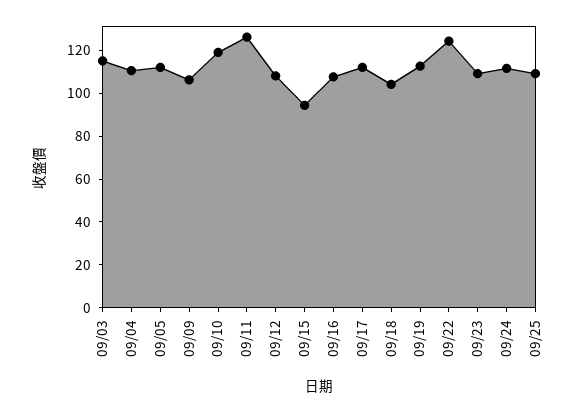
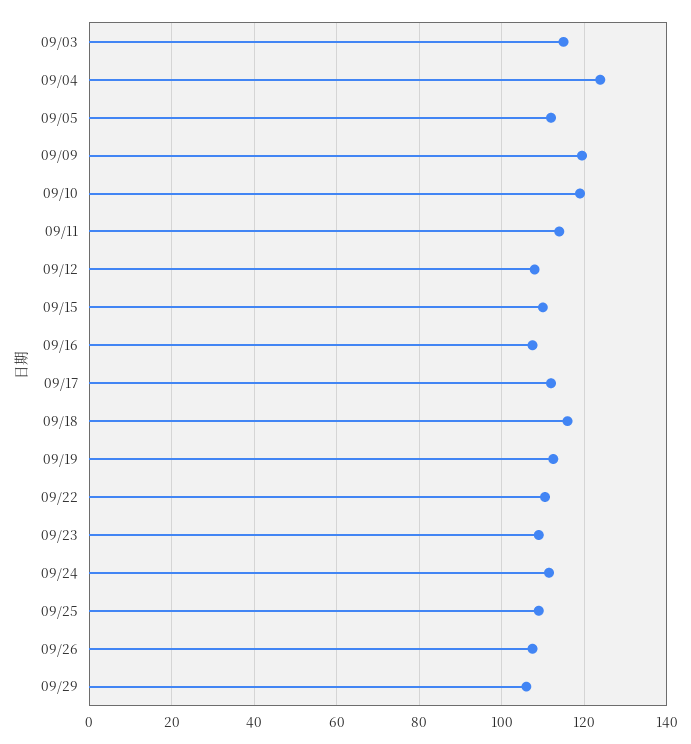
09/04: 110 -> 124
09/09: 105 -> 120
09/11: 125 -> 114
09/15: 95 -> 110
09/18: 105 -> 116
09/22: 125 -> 110
09/26: none -> 108
09/29: none -> 106

